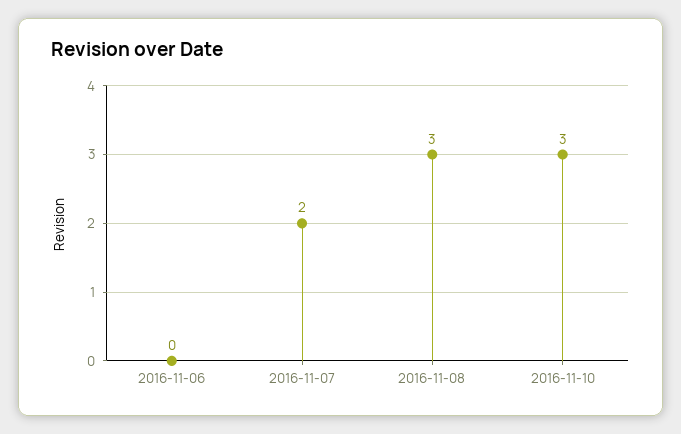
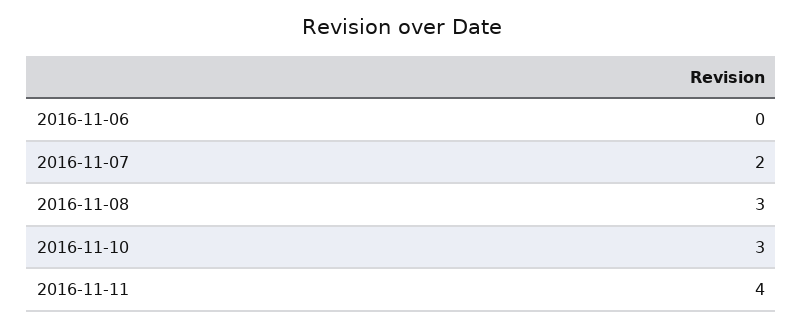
2016-11-11: none -> 4

